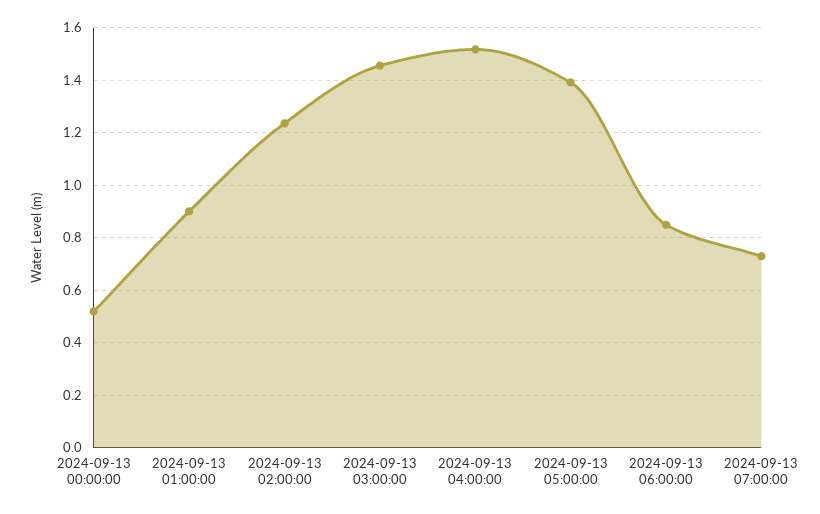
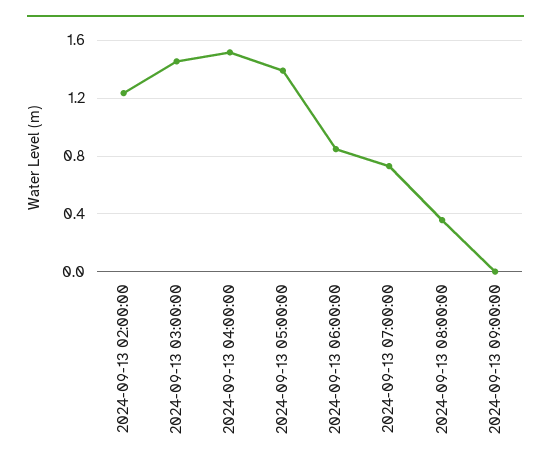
2024-09-13 00:00:00: 0.525 -> none
2024-09-13 01:00:00: 0.9 -> none
2024-09-13 08:00:00: none -> 0.35
2024-09-13 09:00:00: none -> 0

